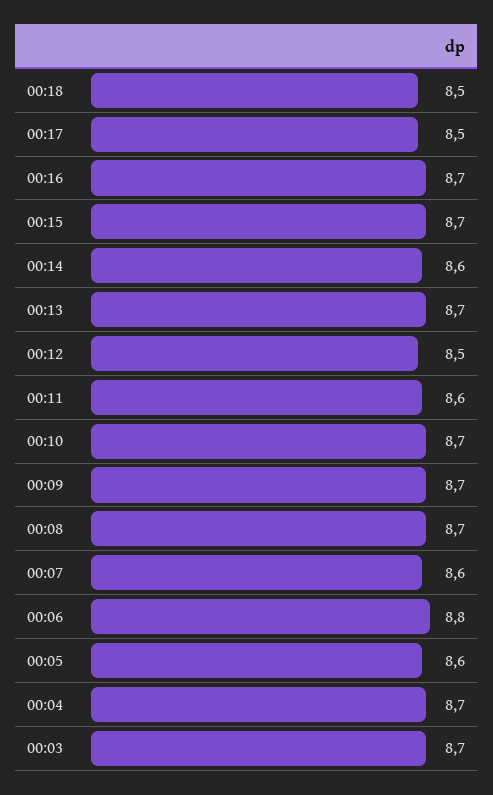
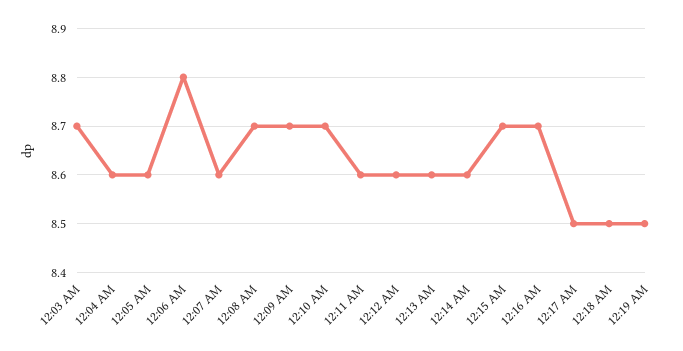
00:13: 8.7 -> 8.6
00:12: 8.5 -> 8.6
00:04: 8.7 -> 8.6
12:19 AM: none -> 8.5

